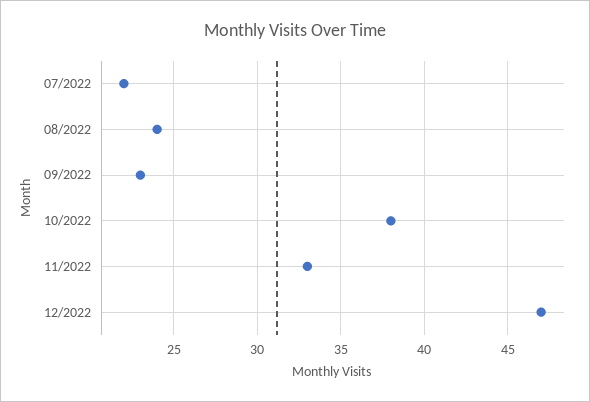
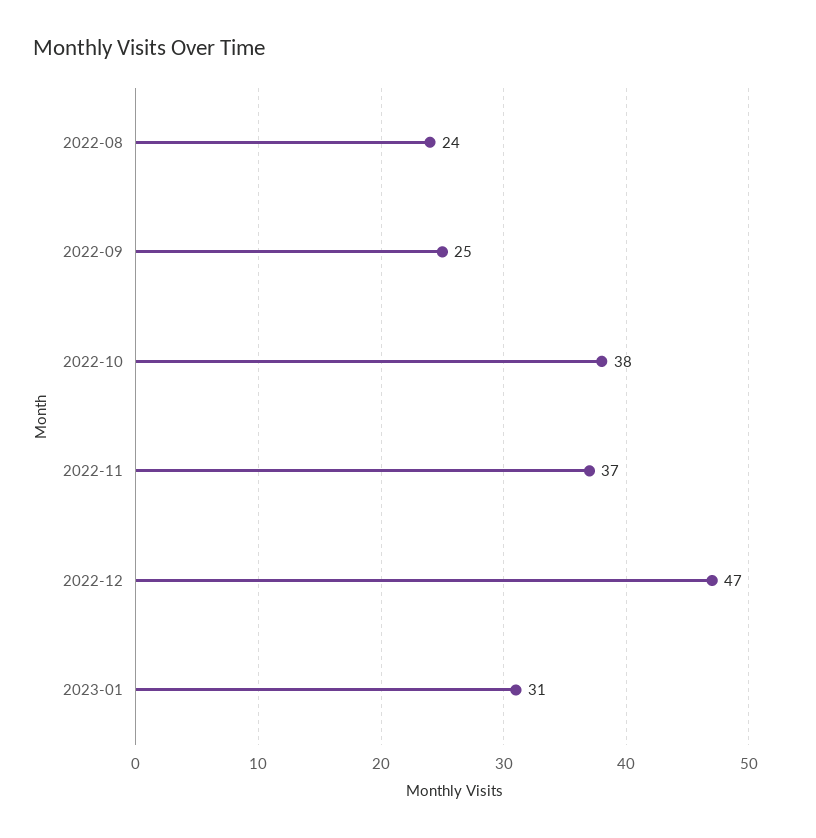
07/2022: 22 -> none
09/2022: 23 -> 25
11/2022: 33 -> 37
2023-01: none -> 31

